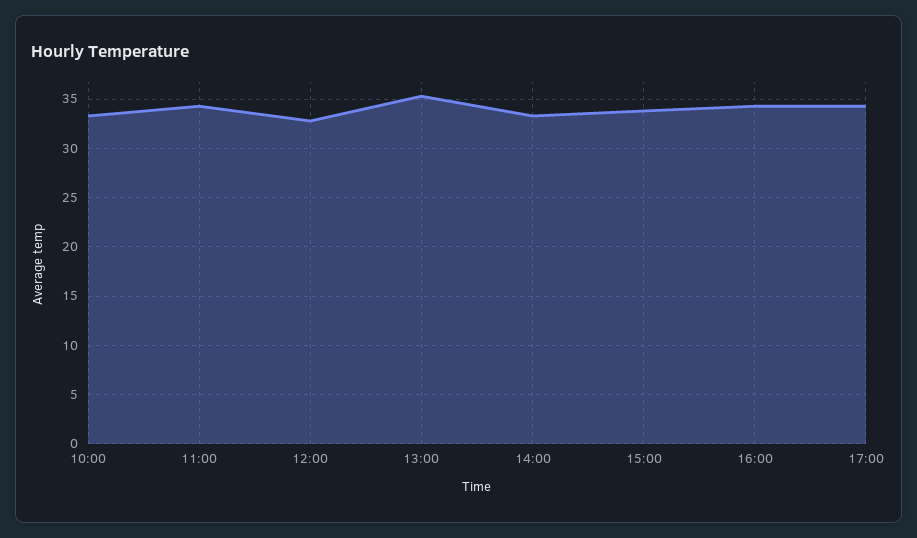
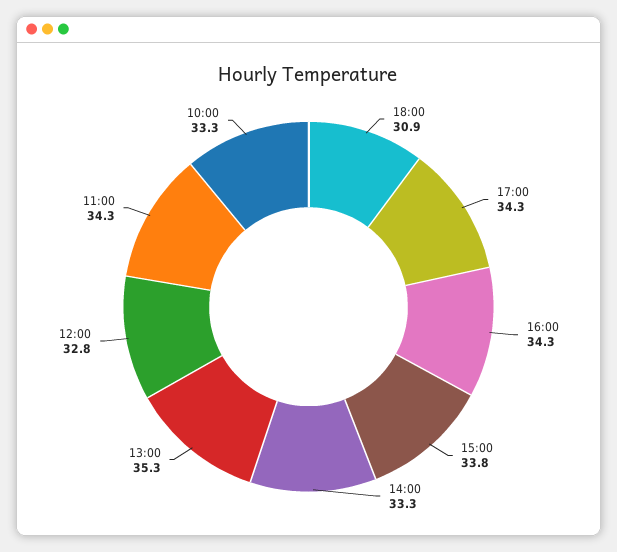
18:00: none -> 30.9

